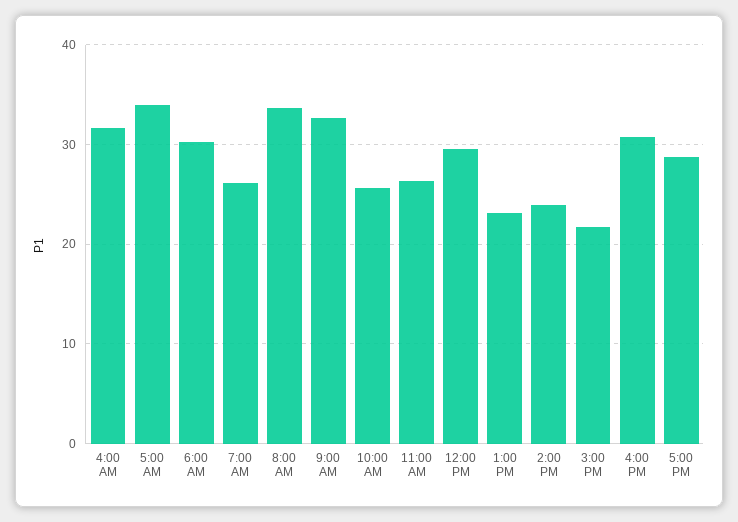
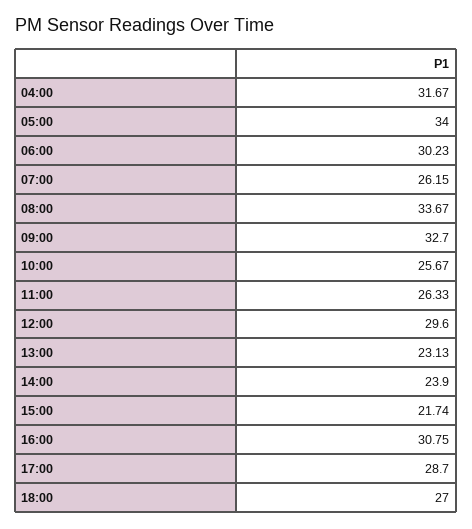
18:00: none -> 27

